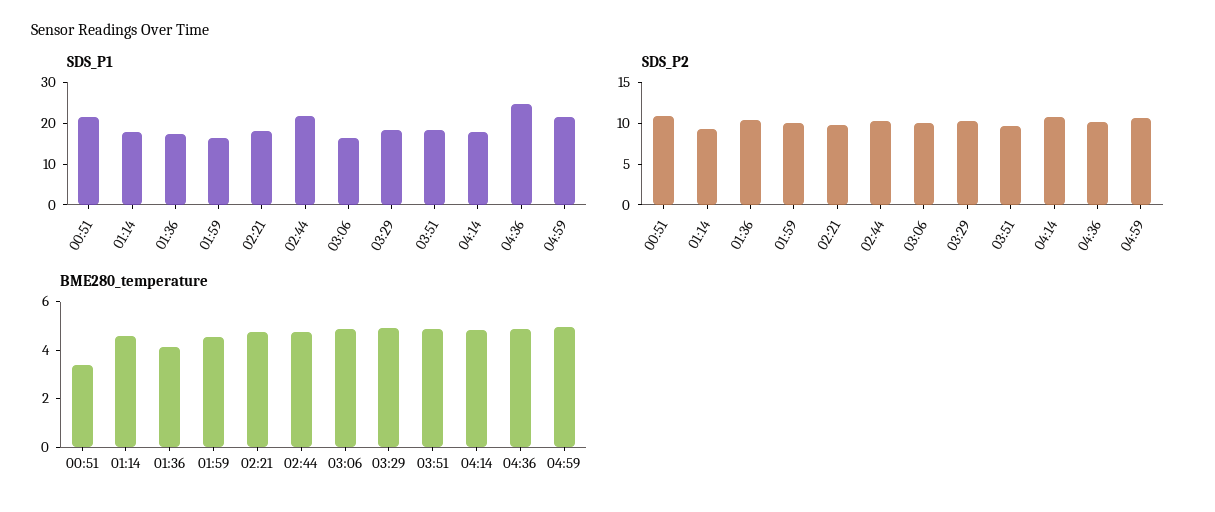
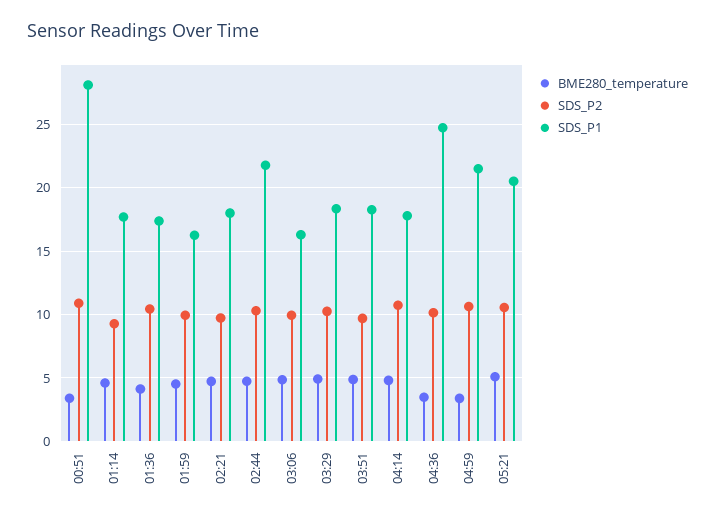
SDS_P1, 00:51: 22 -> 28
BME280_temperature, 04:36: 5 -> 3.5
BME280_temperature, 04:59: 5 -> 3.5
BME280_temperature, 05:21: none -> 5
SDS_P2, 05:21: none -> 10.5
SDS_P1, 05:21: none -> 20.5

